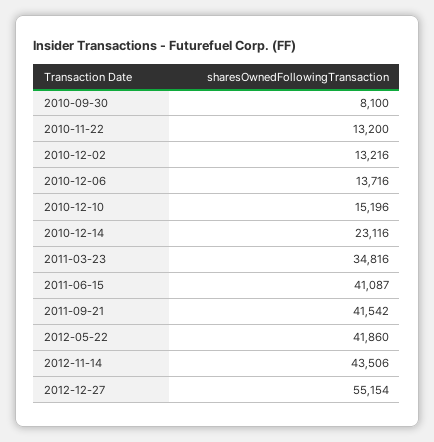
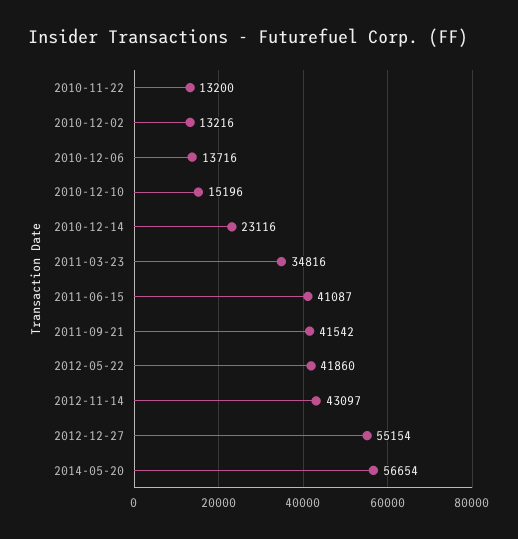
2010-09-30: 8100 -> none
2012-11-14: 43506 -> 43097
2014-05-20: none -> 56654

